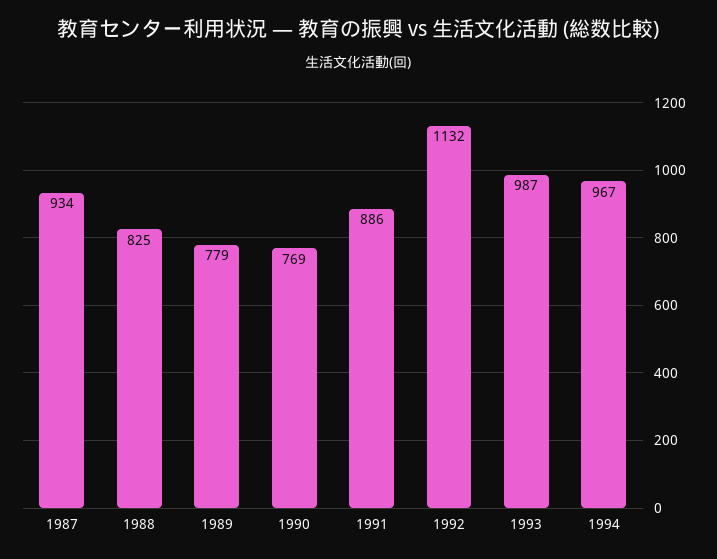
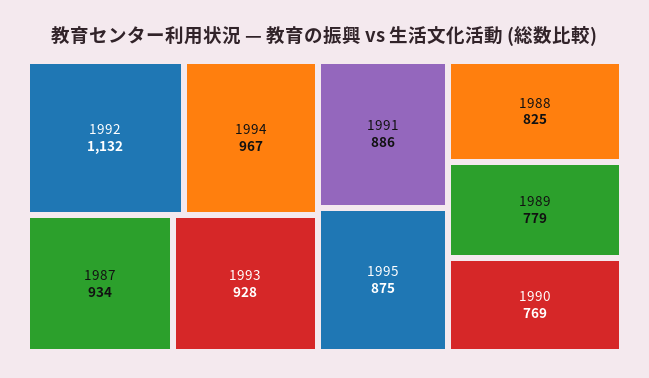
1993: 987 -> 928
1995: none -> 875

